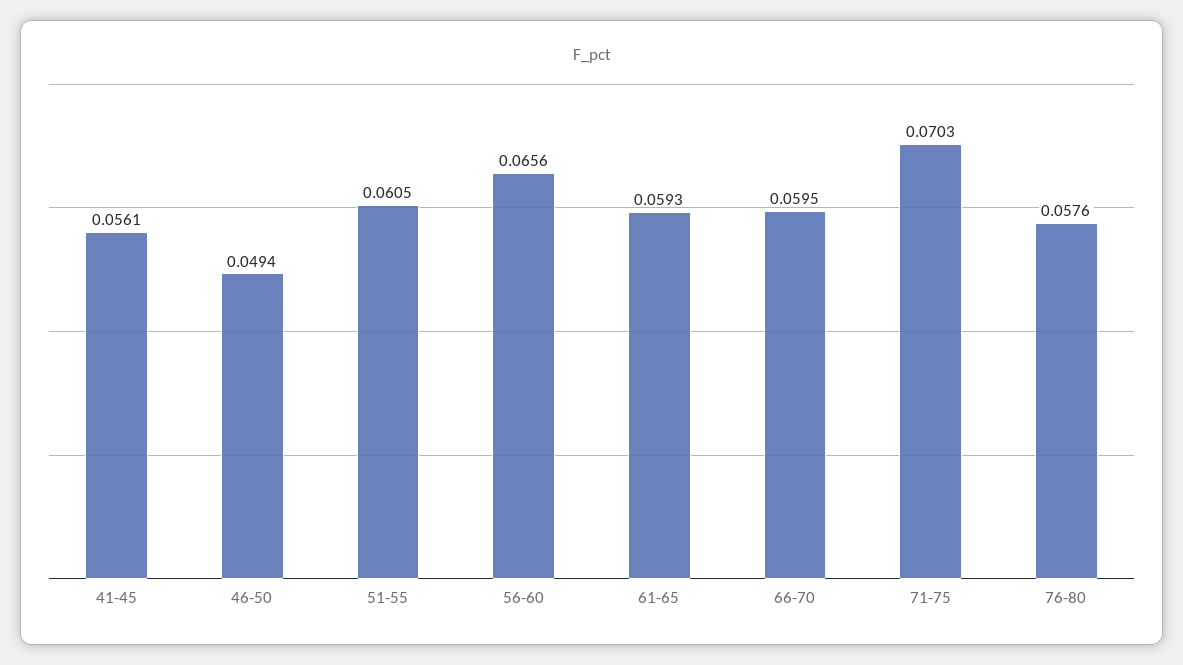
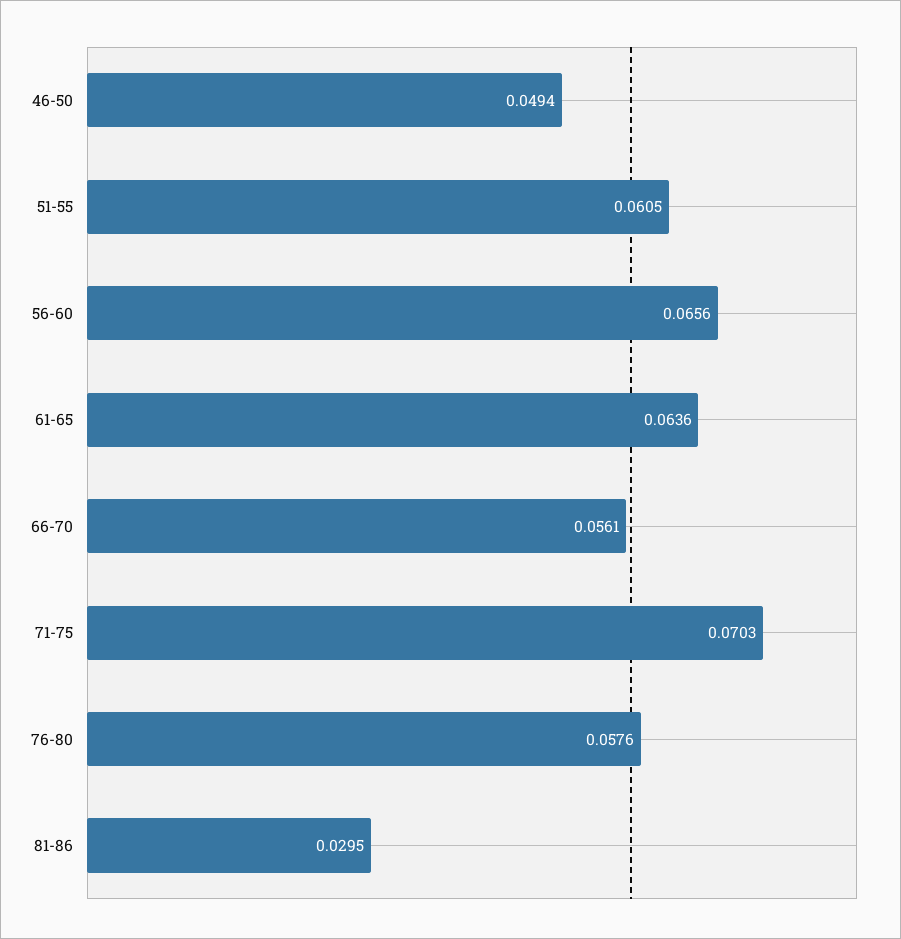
41-45: 0.0561 -> none
61-65: 0.0593 -> 0.0636
66-70: 0.0595 -> 0.0561
81-86: none -> 0.0295

